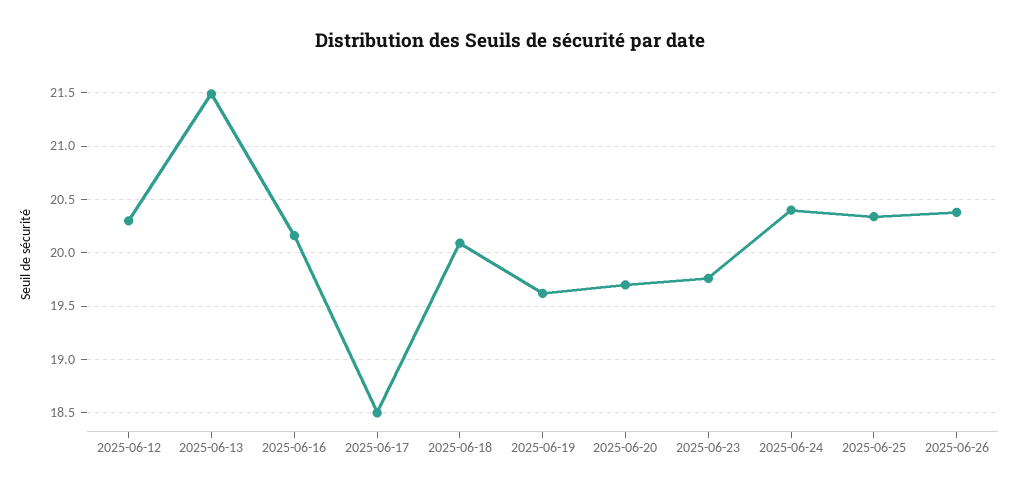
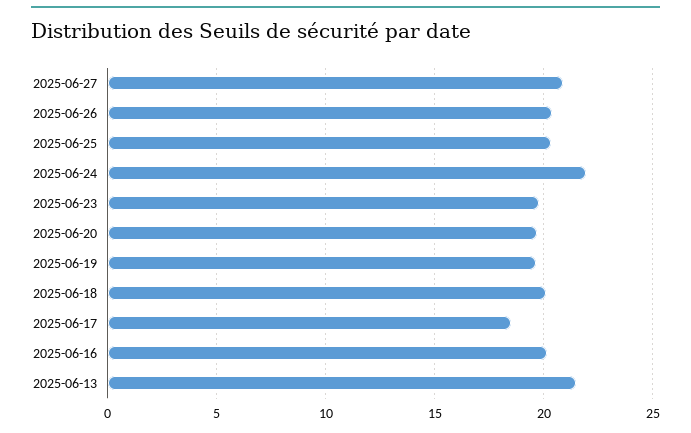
2025-06-12: 20.3 -> none
2025-06-24: 20.4 -> 22
2025-06-27: none -> 21

